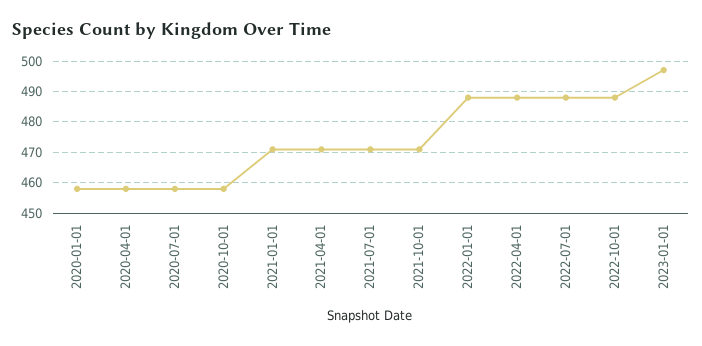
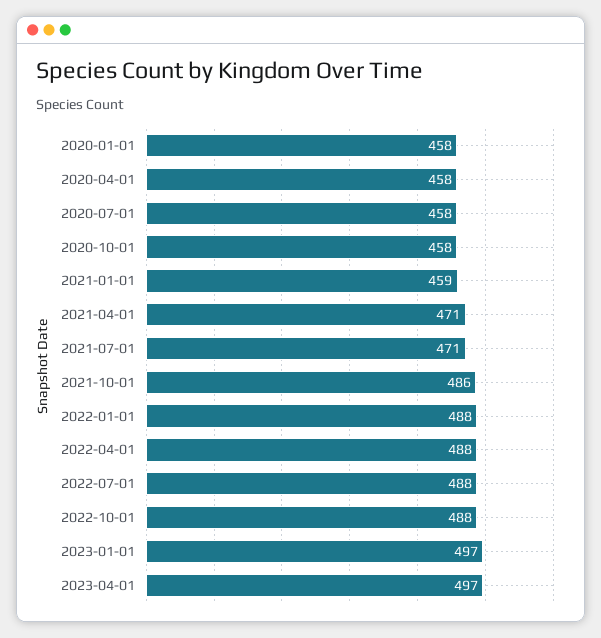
2021-01-01: 470 -> 459
2021-10-01: 470 -> 486
2023-04-01: none -> 497

